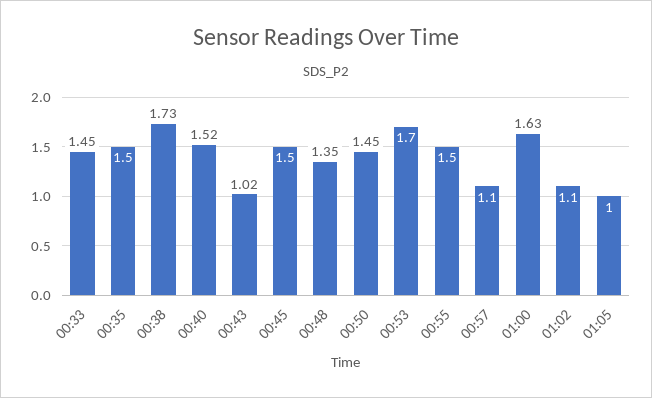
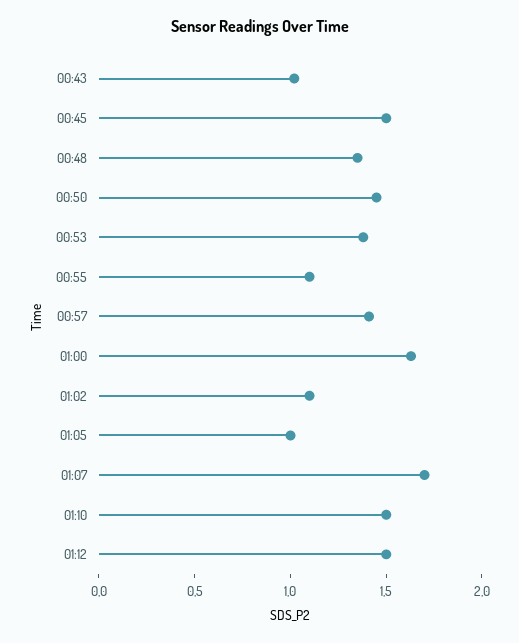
00:33: 1.45 -> none
00:35: 1.5 -> none
00:38: 1.73 -> none
00:40: 1.52 -> none
00:53: 1.7 -> 1.4
00:55: 1.5 -> 1.1
00:57: 1.1 -> 1.4
01:07: none -> 1.7
01:10: none -> 1.5
01:12: none -> 1.5

